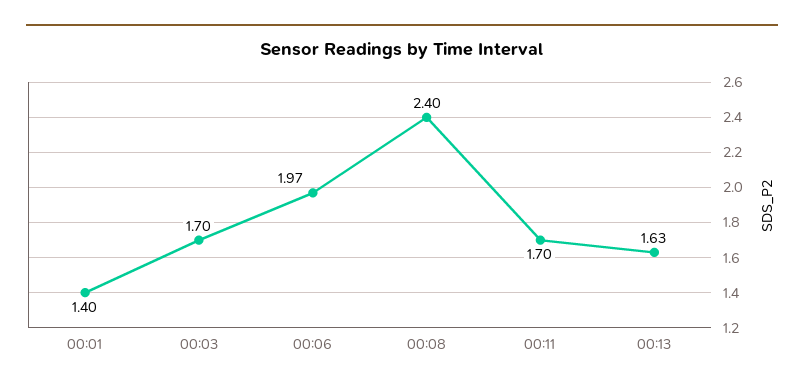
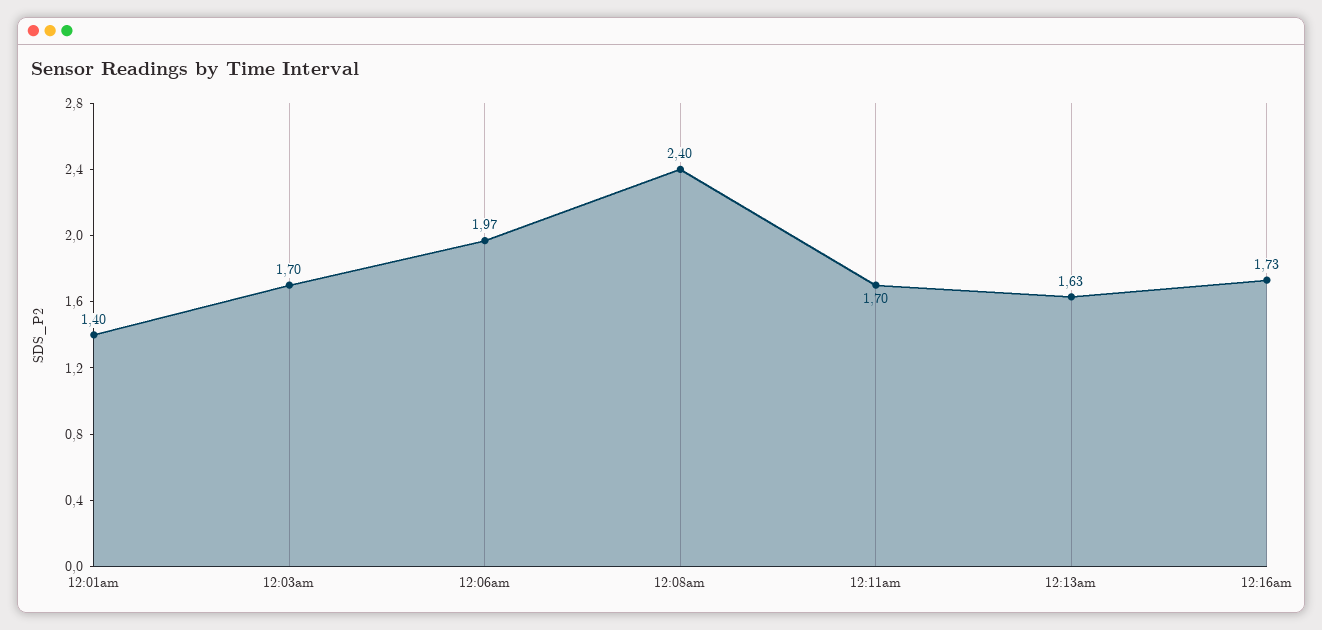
12:16am: none -> 1.73

